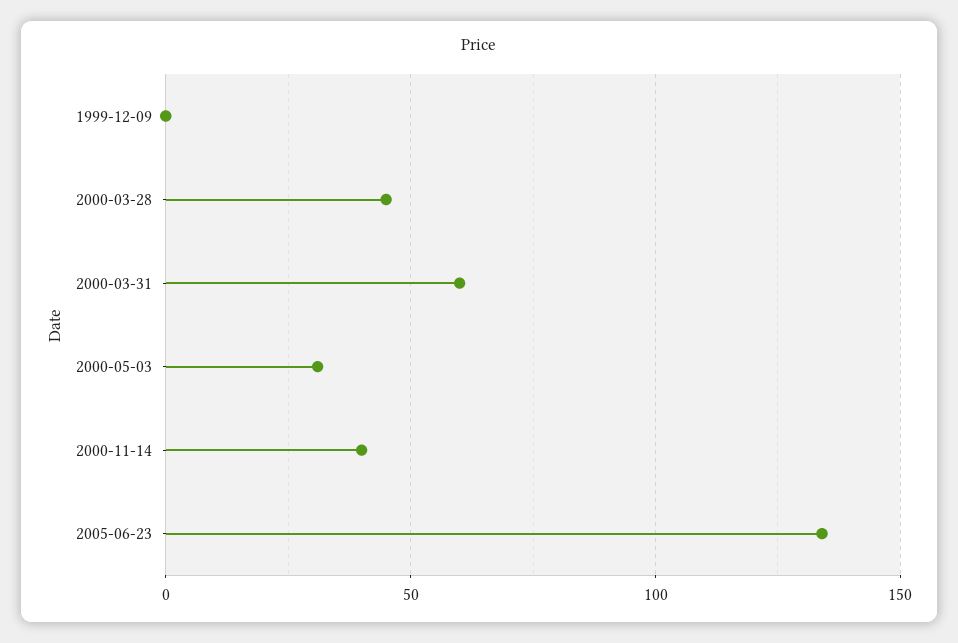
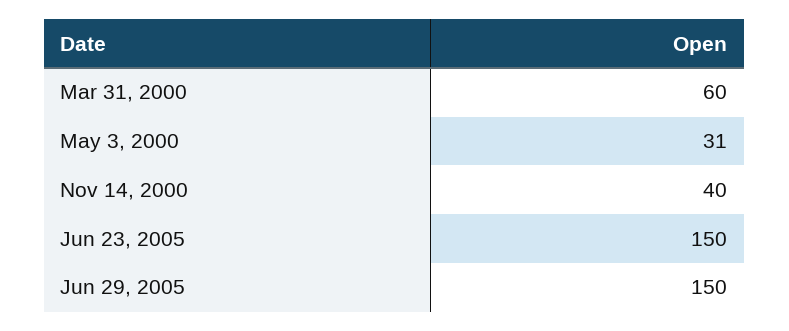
1999-12-09: 0 -> none
2000-03-28: 45 -> none
2005-06-23: 135 -> 150
Jun 29, 2005: none -> 150

